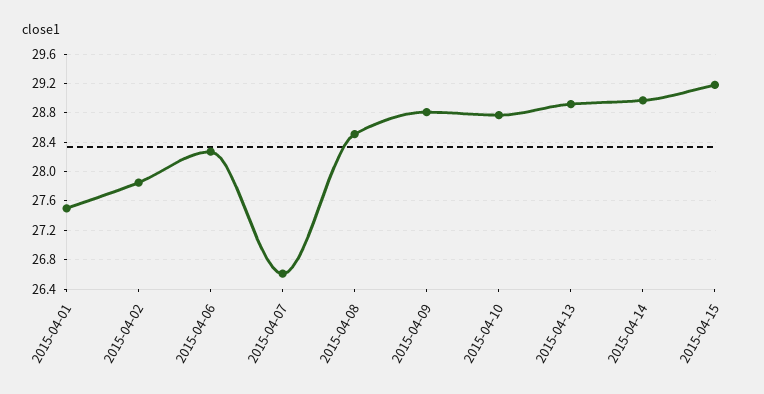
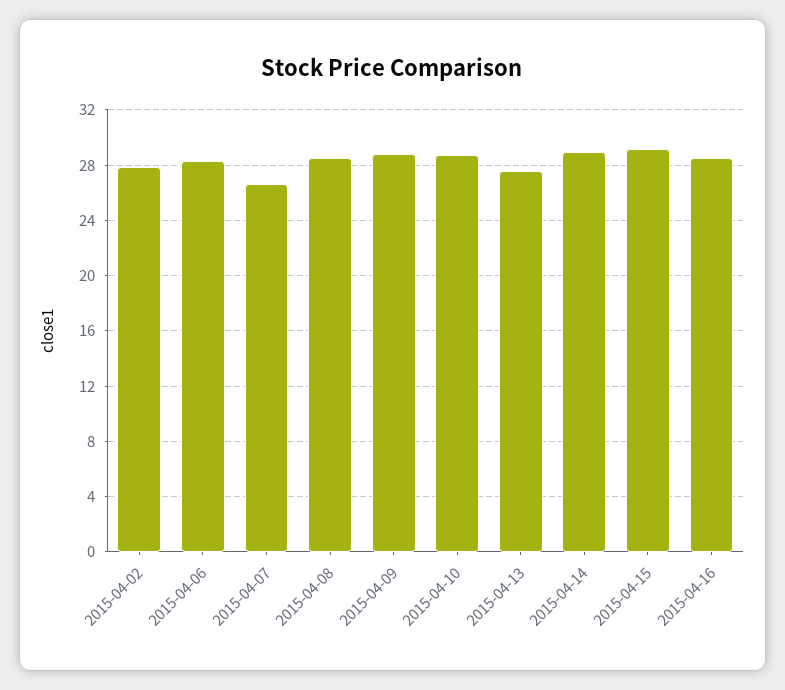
2015-04-01: 27.5 -> none
2015-04-13: 28.9 -> 27.5
2015-04-16: none -> 28.5

